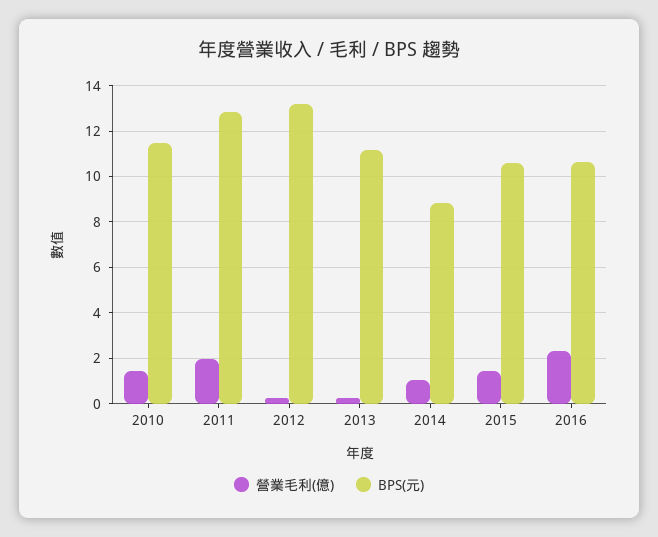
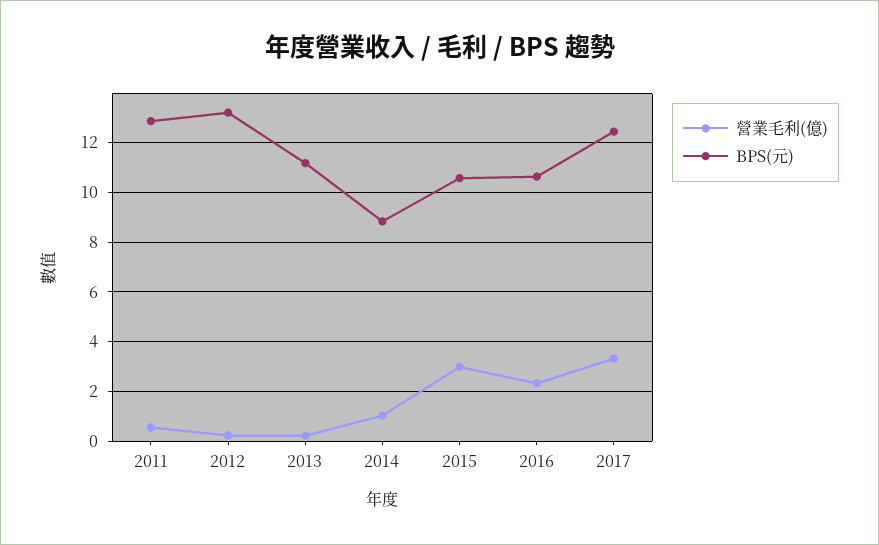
營業毛利(億), 2010: 1.5 -> none
BPS(元), 2010: 11.5 -> none
營業毛利(億), 2011: 2 -> 0.5
營業毛利(億), 2015: 1.5 -> 3
營業毛利(億), 2017: none -> 3.25
BPS(元), 2017: none -> 12.5

